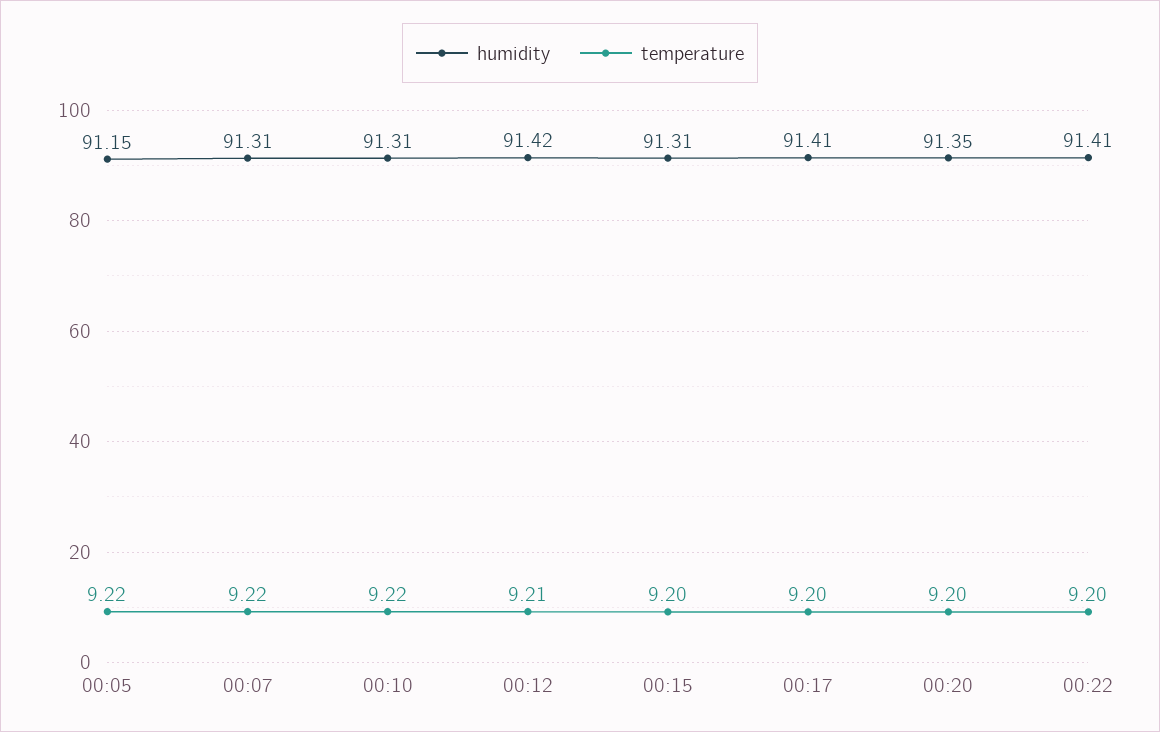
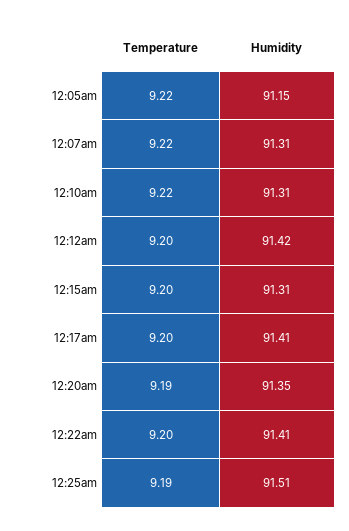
temperature, 00:12: 9.21 -> 9.2
temperature, 00:20: 9.2 -> 9.19
temperature, 12:25am: none -> 9.19
humidity, 12:25am: none -> 91.51

